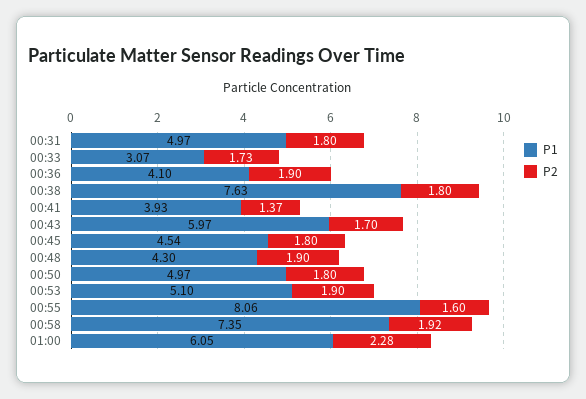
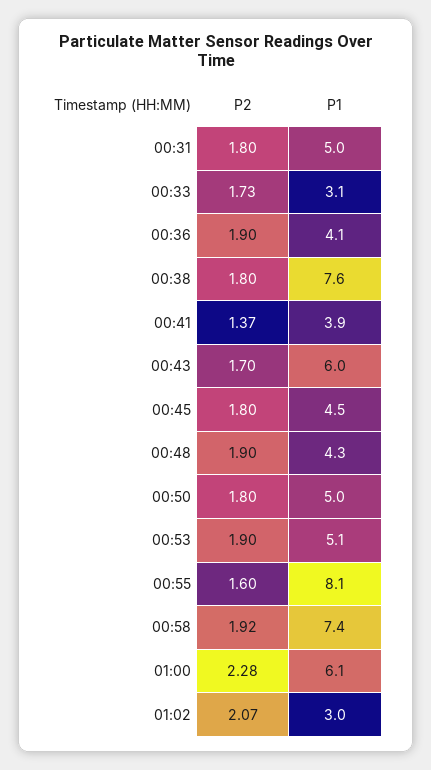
P2, 01:02: none -> 2.07
P1, 01:02: none -> 3

